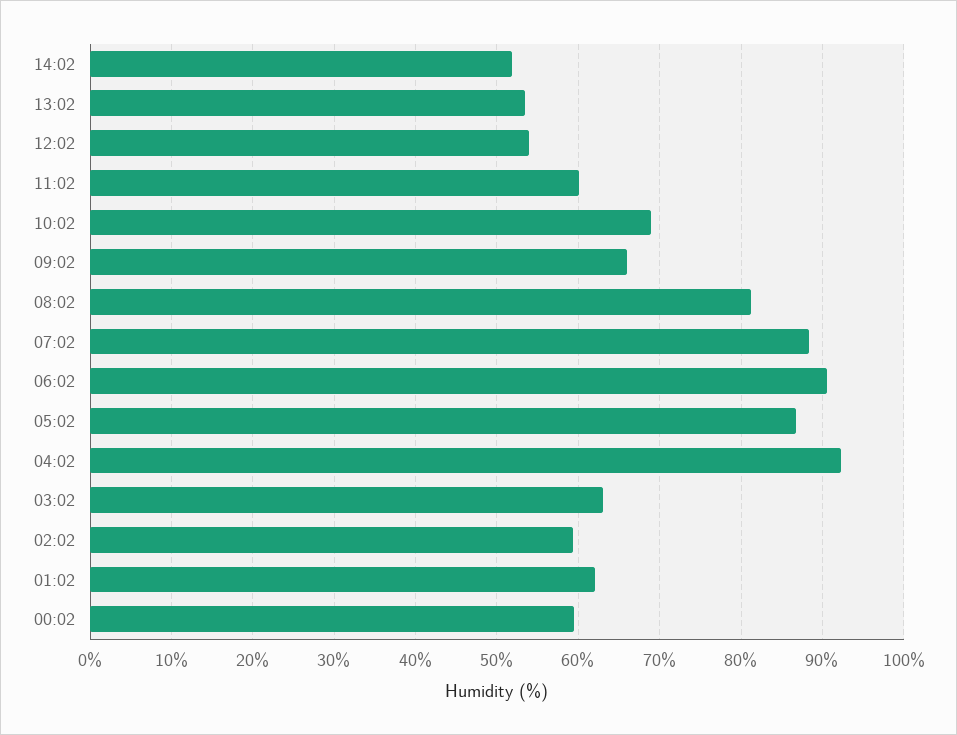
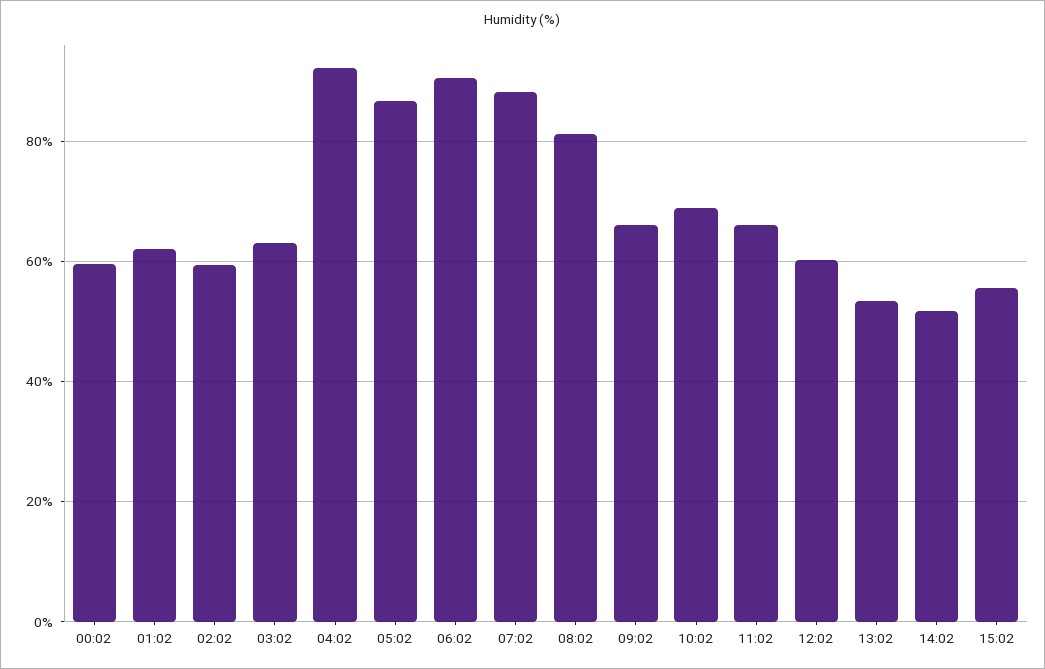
12:02: 54 -> 60
11:02: 60 -> 66
15:02: none -> 56

